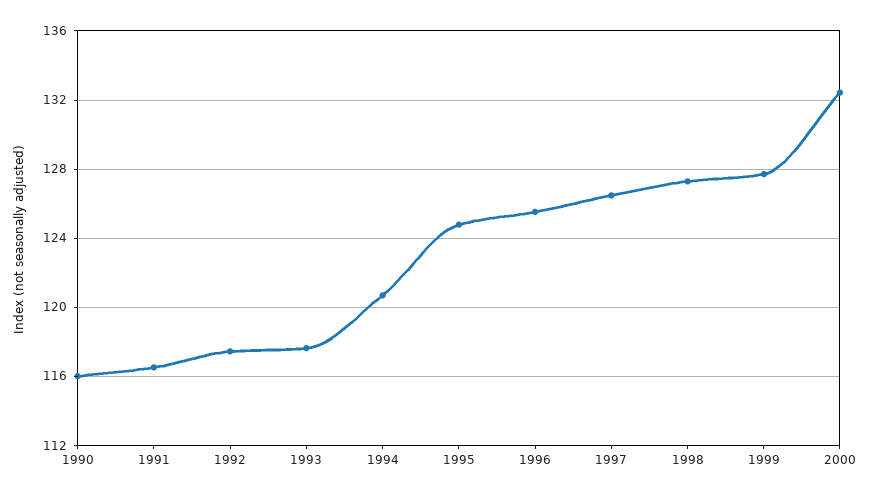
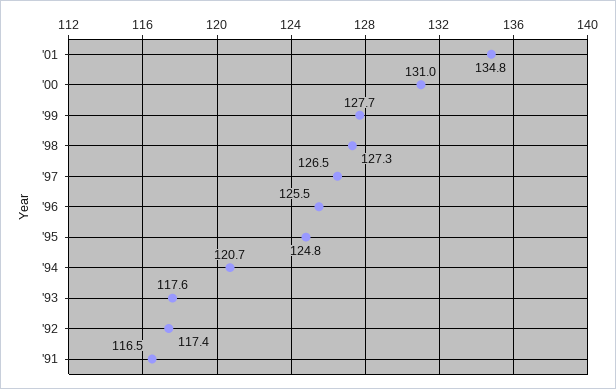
1990: 116 -> none
2000: 132.5 -> 131
'01: none -> 134.8

